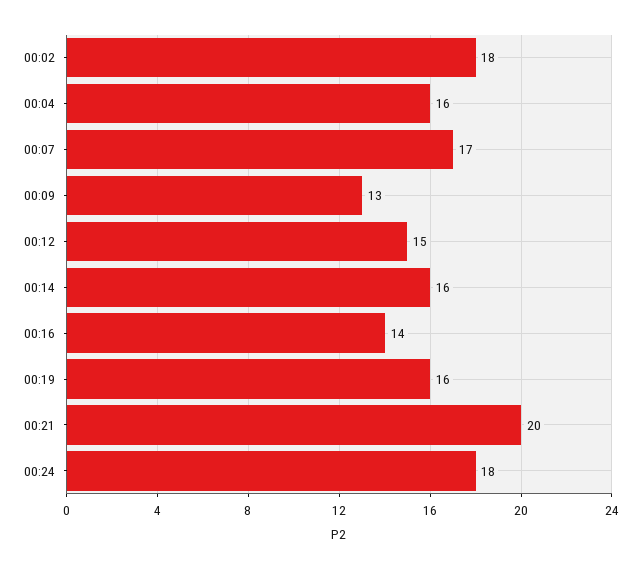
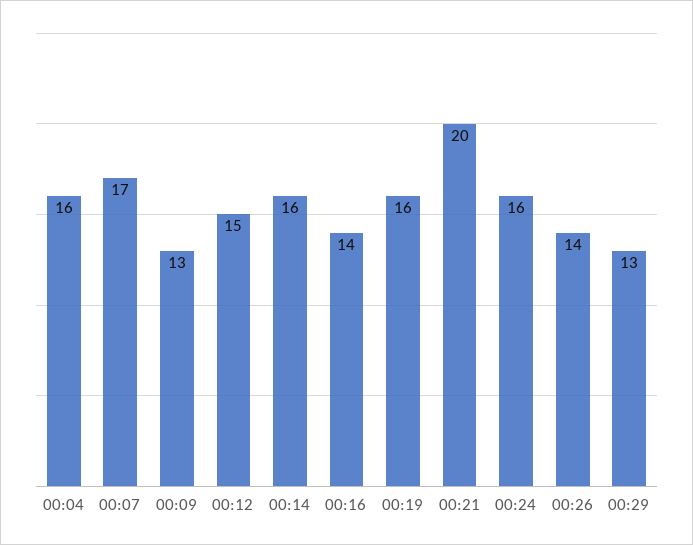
00:02: 18 -> none
00:24: 18 -> 16
00:26: none -> 14
00:29: none -> 13

